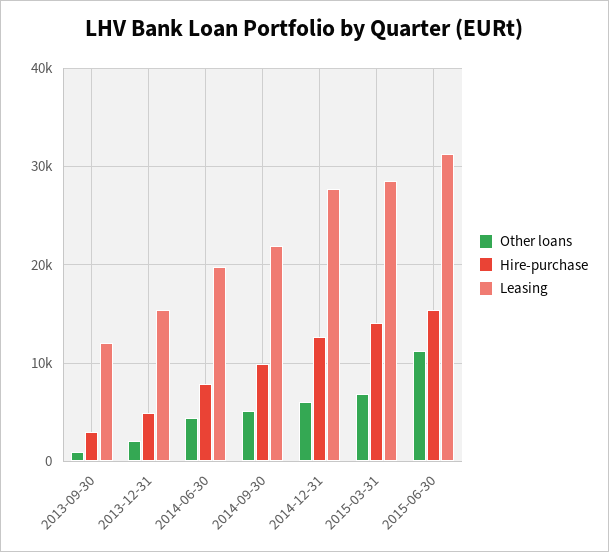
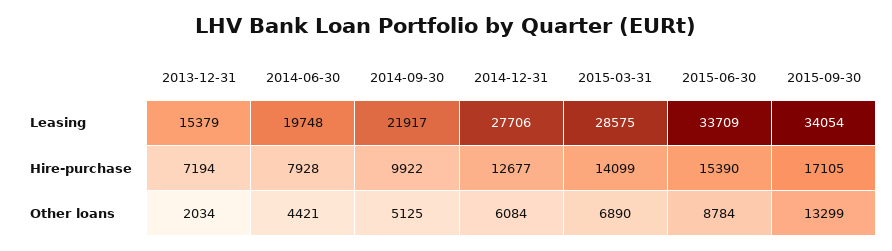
Other loans, 2013-09-30: 1000 -> none
Hire-purchase, 2013-09-30: 3000 -> none
Leasing, 2013-09-30: 12000 -> none
Hire-purchase, 2013-12-31: 5000 -> 7194
Other loans, 2015-06-30: 11000 -> 8784
Leasing, 2015-06-30: 31000 -> 33709
Leasing, 2015-09-30: none -> 34054
Hire-purchase, 2015-09-30: none -> 17105
Other loans, 2015-09-30: none -> 13299

